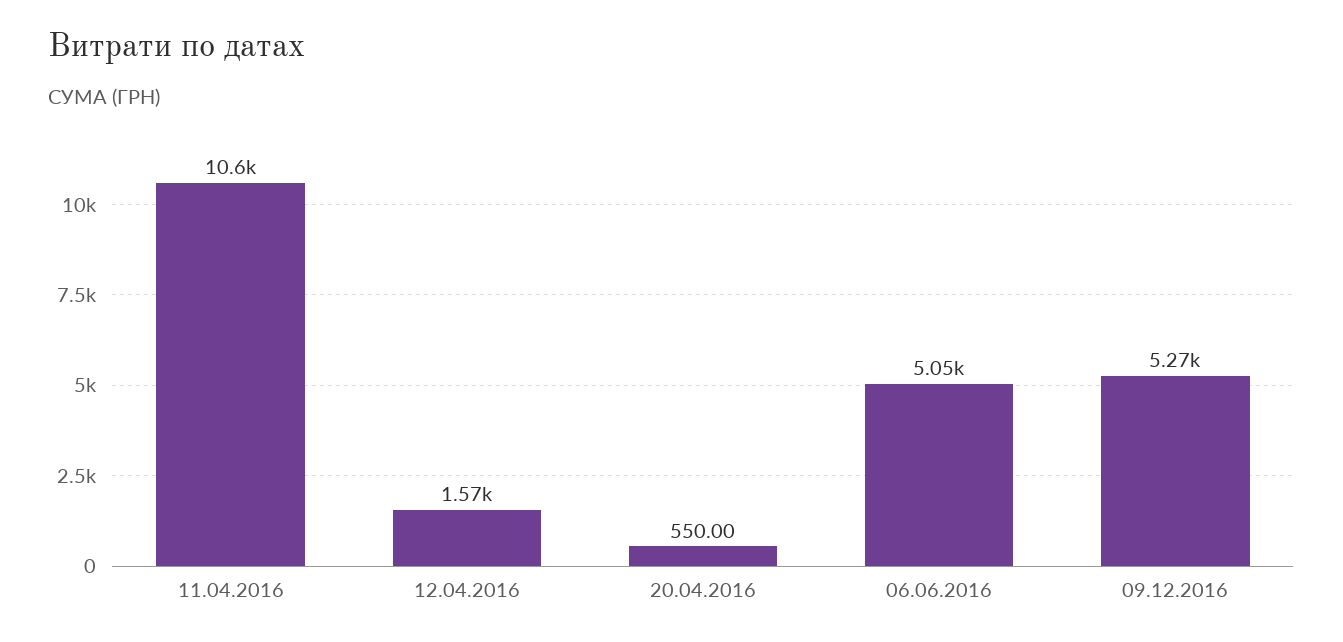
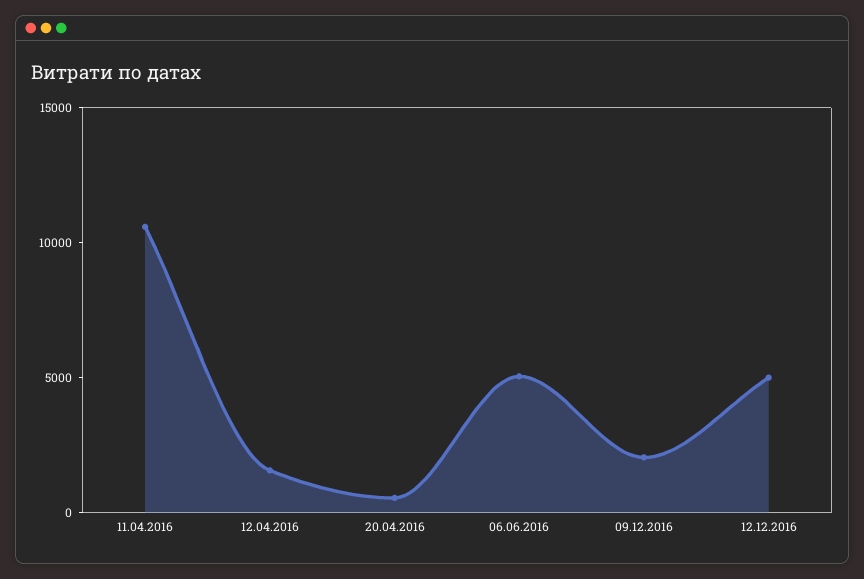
09.12.2016: 5270 -> 2000
12.12.2016: none -> 5000

